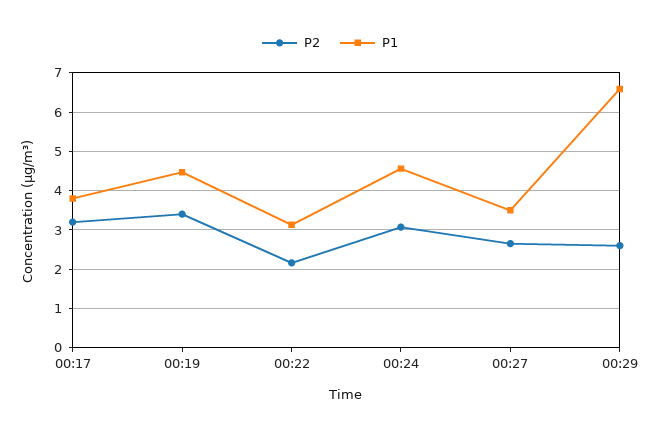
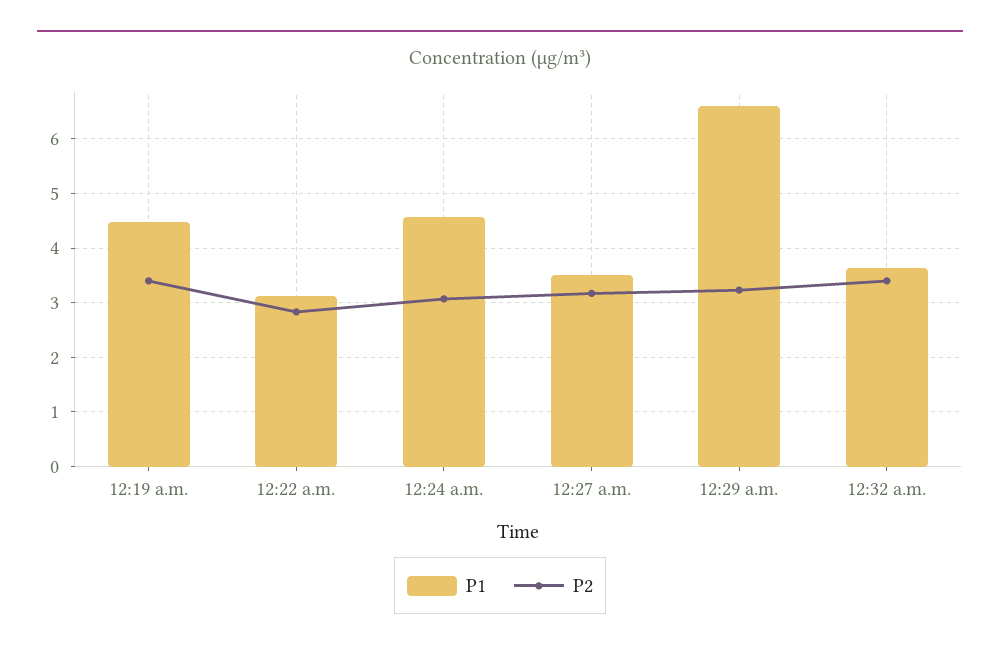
P2, 00:17: 3.2 -> none
P1, 00:17: 3.8 -> none
P2, 00:22: 2.2 -> 2.8
P2, 00:27: 2.6 -> 3.2
P2, 00:29: 2.6 -> 3.2
P1, 12:32 a.m.: none -> 3.6
P2, 12:32 a.m.: none -> 3.4

